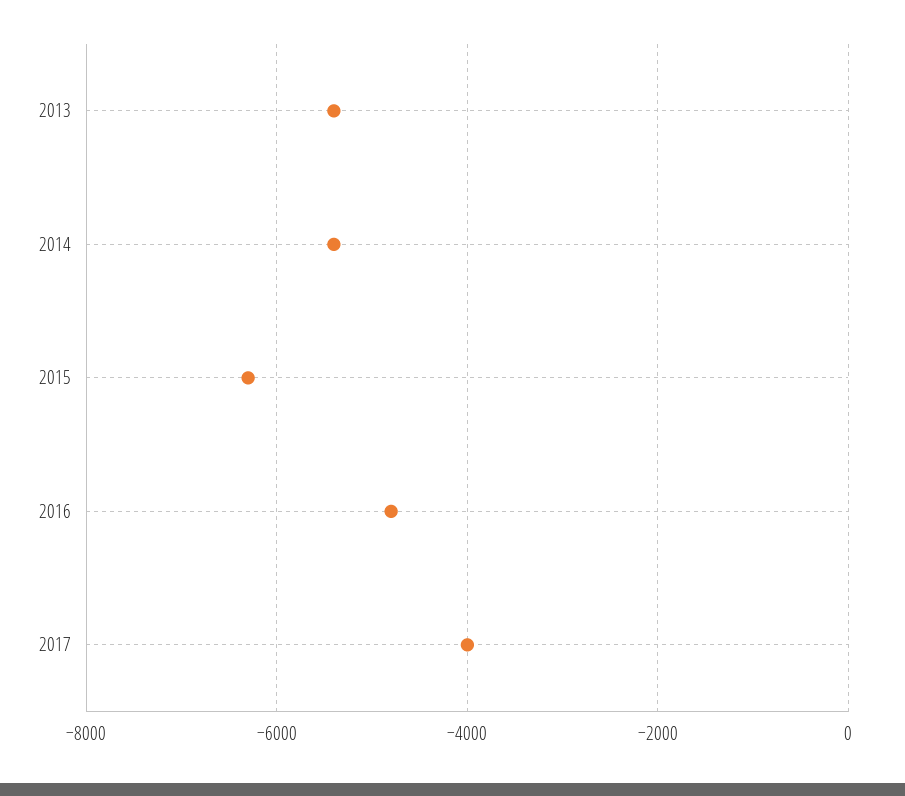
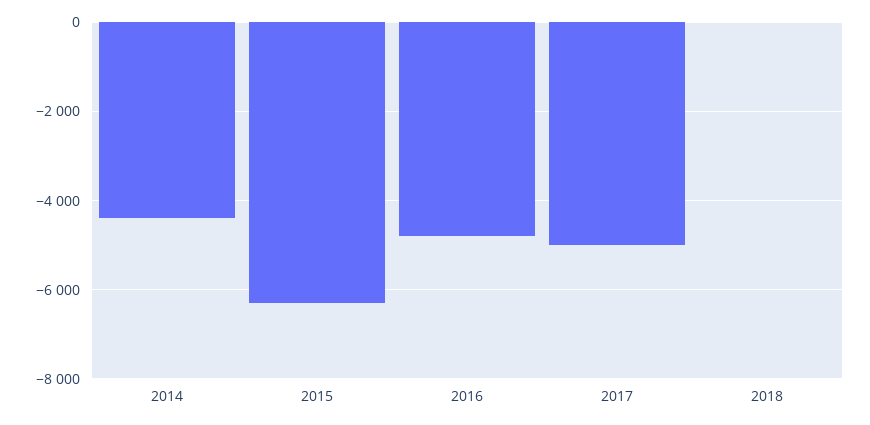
2013: -5400 -> none
2014: -5400 -> -4400
2017: -4000 -> -5000
2018: none -> 0

